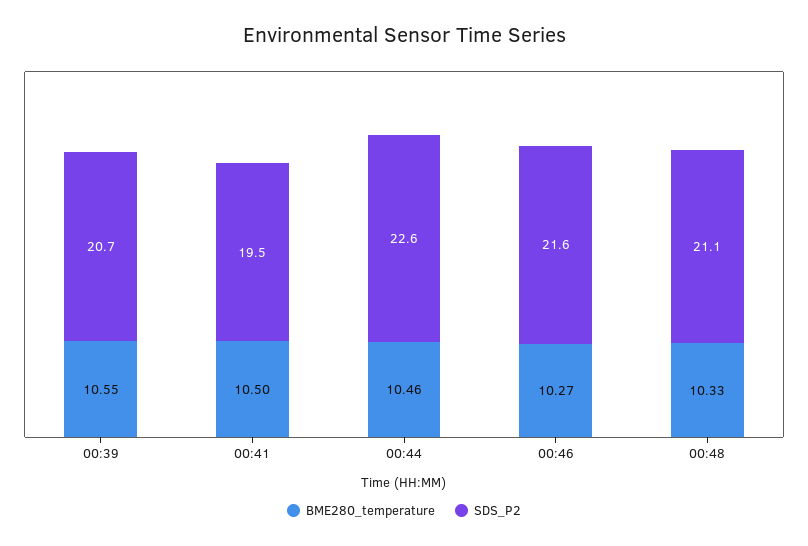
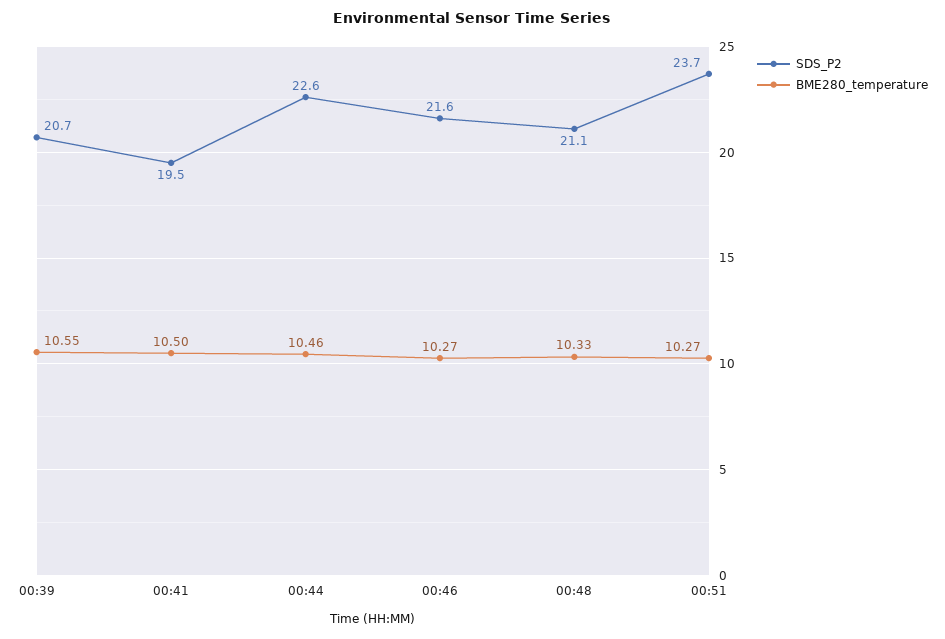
SDS_P2, 00:51: none -> 23.7
BME280_temperature, 00:51: none -> 10.27

